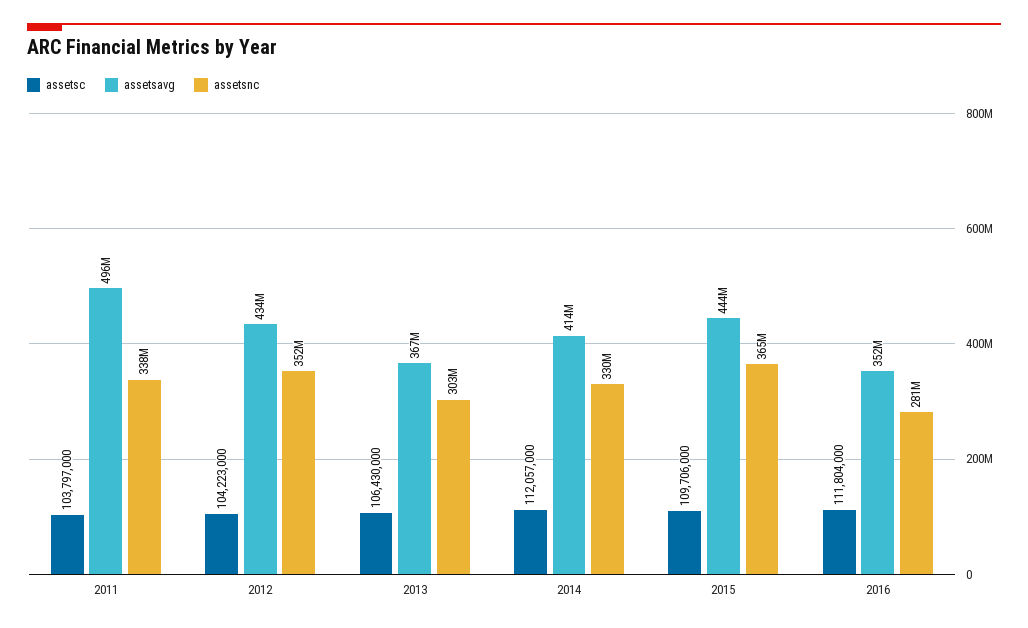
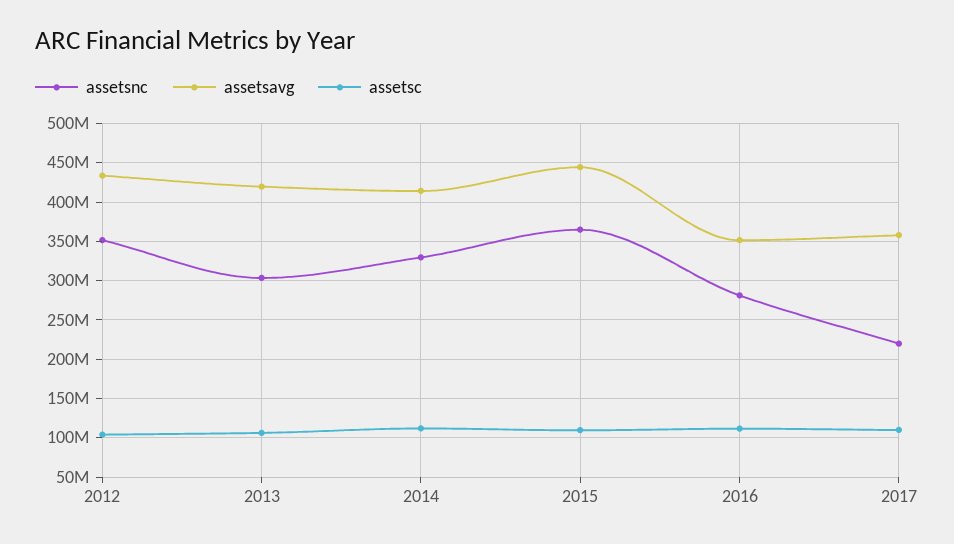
assetsc, 2011: 103797000 -> none
assetsavg, 2011: 496000000 -> none
assetsnc, 2011: 338000000 -> none
assetsavg, 2013: 367000000 -> 420000000
assetsnc, 2017: none -> 220000000
assetsavg, 2017: none -> 360000000
assetsc, 2017: none -> 110000000

